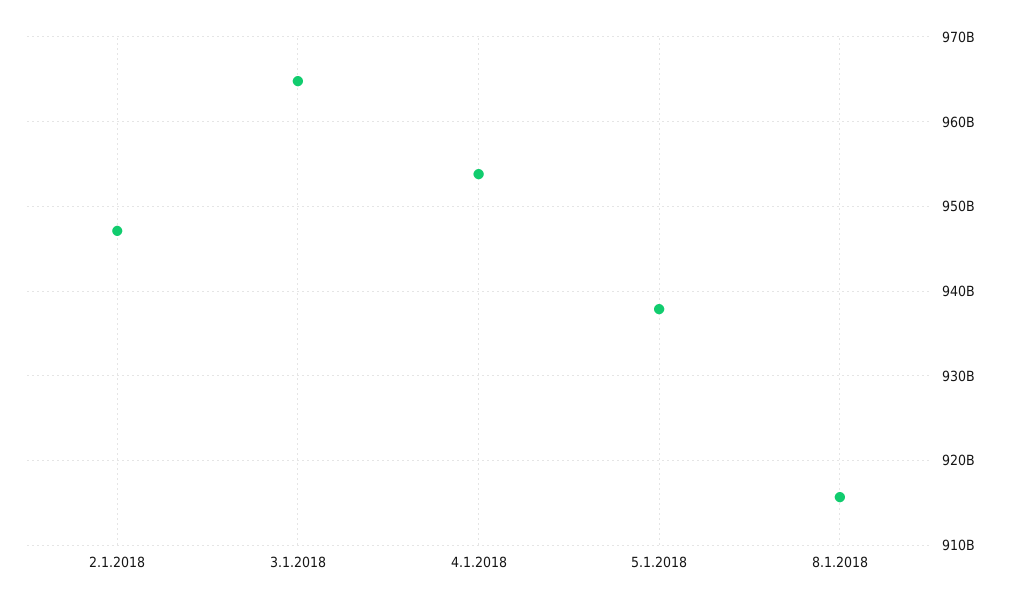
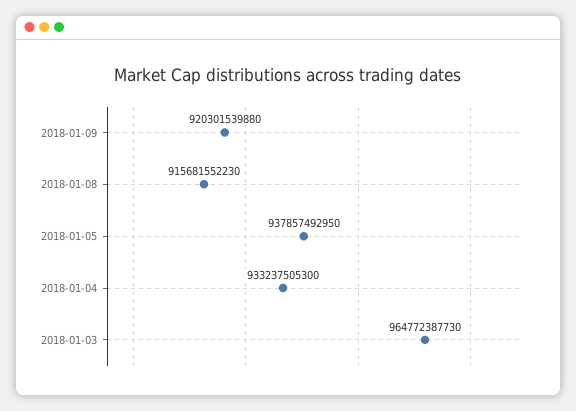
2.1.2018: 947000000000 -> none
4.1.2018: 954000000000 -> 933237505300
2018-01-09: none -> 920301539880

